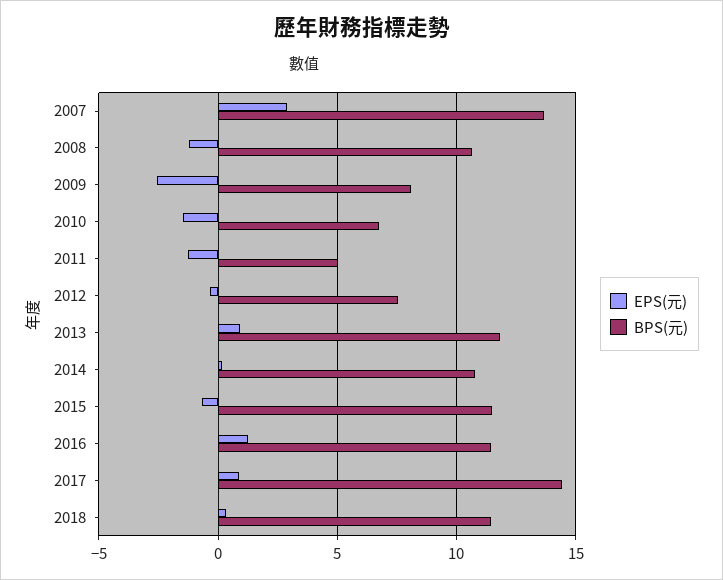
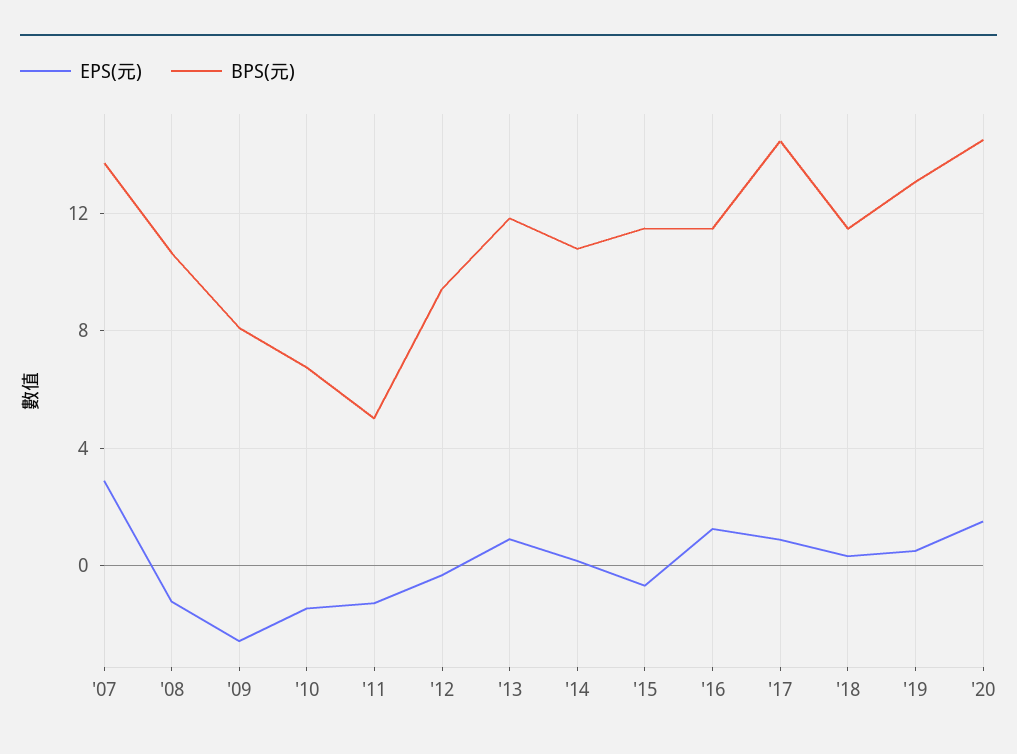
BPS(元), 2012: 7.5 -> 9.5
EPS(元), '19: none -> 0.5
BPS(元), '19: none -> 13
EPS(元), '20: none -> 1.5
BPS(元), '20: none -> 14.5

